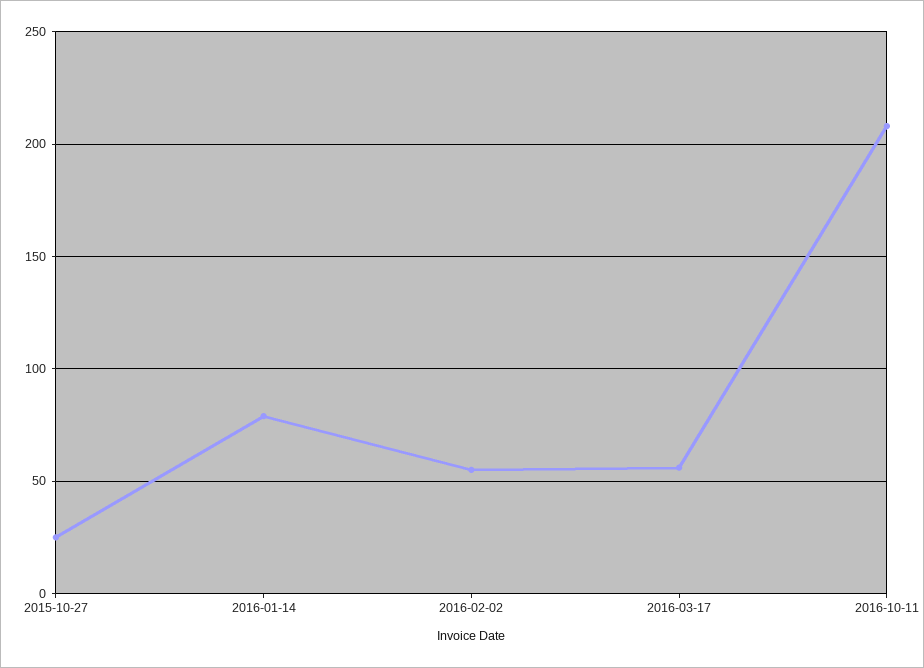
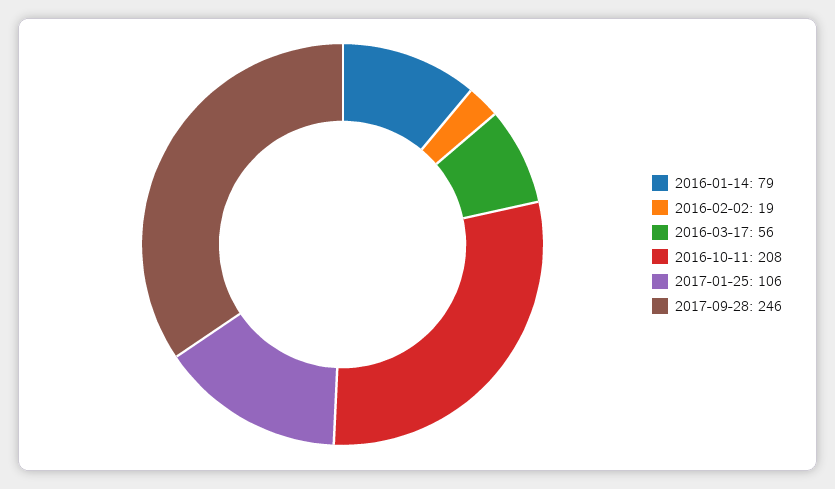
2015-10-27: 25 -> none
2016-02-02: 55 -> 19
2017-01-25: none -> 106
2017-09-28: none -> 246

